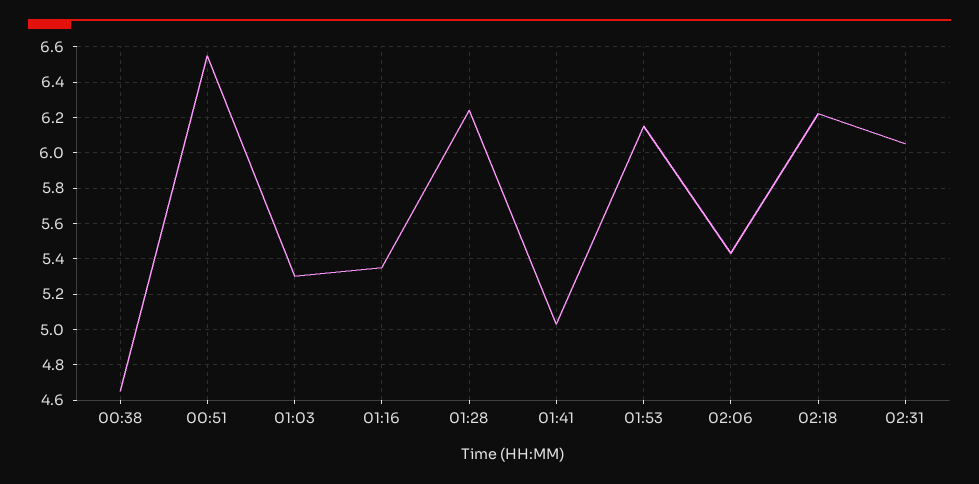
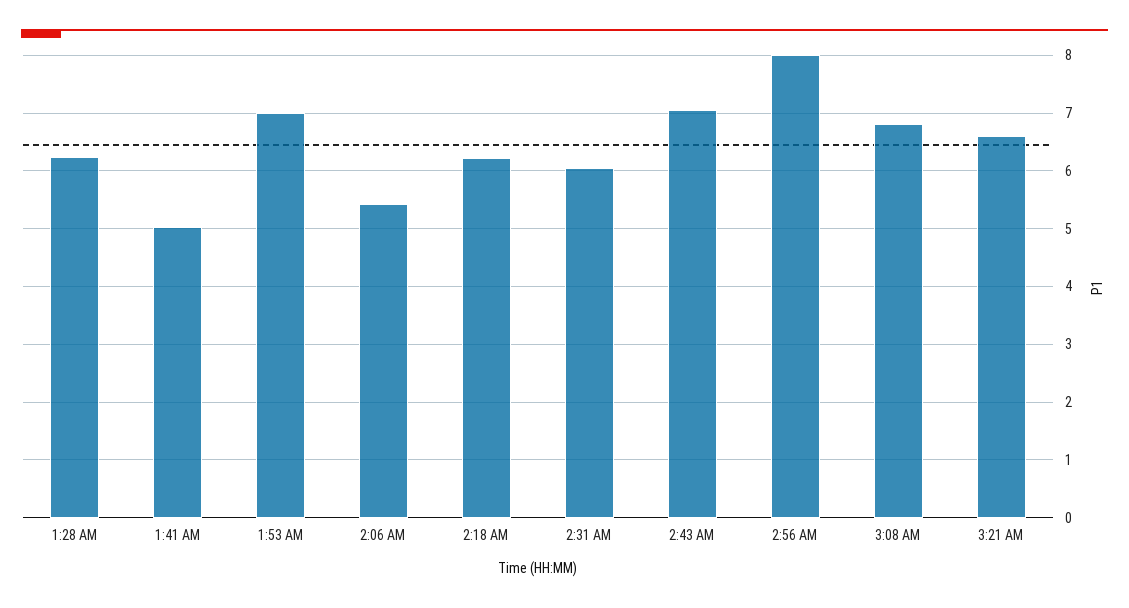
00:38: 4.65 -> none
00:51: 6.55 -> none
01:03: 5.3 -> none
01:16: 5.35 -> none
01:53: 6.15 -> 7
2:43 AM: none -> 7
2:56 AM: none -> 8
3:08 AM: none -> 6.8
3:21 AM: none -> 6.6

